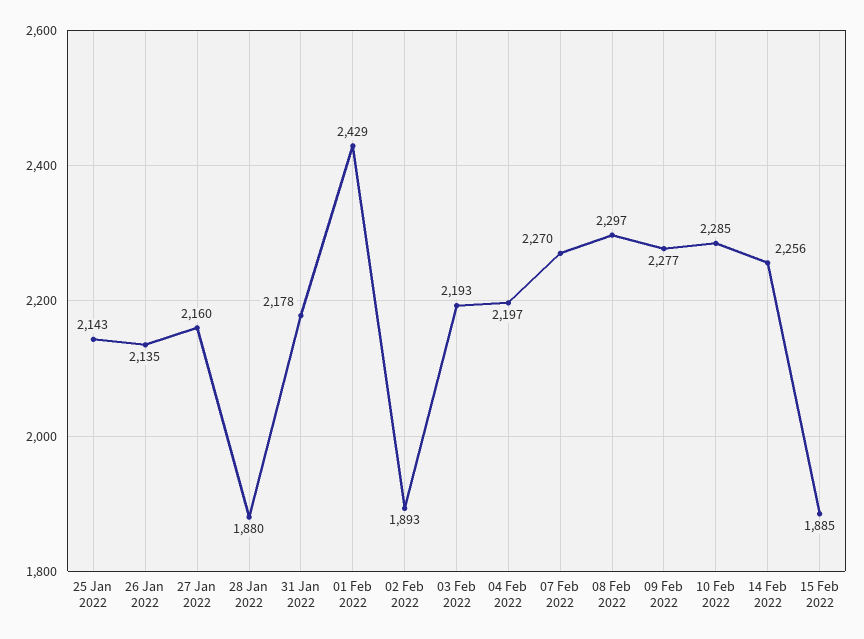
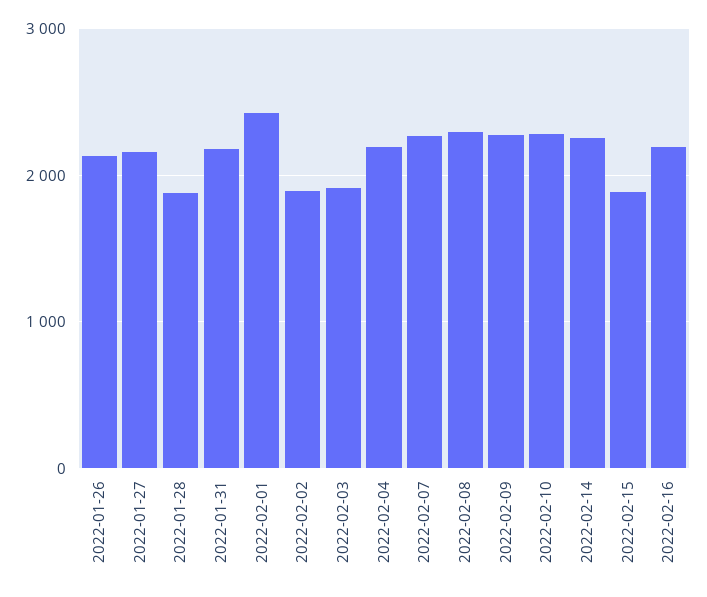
25 Jan 2022: 2143 -> none
03 Feb 2022: 2193 -> 1900
2022-02-16: none -> 2200

